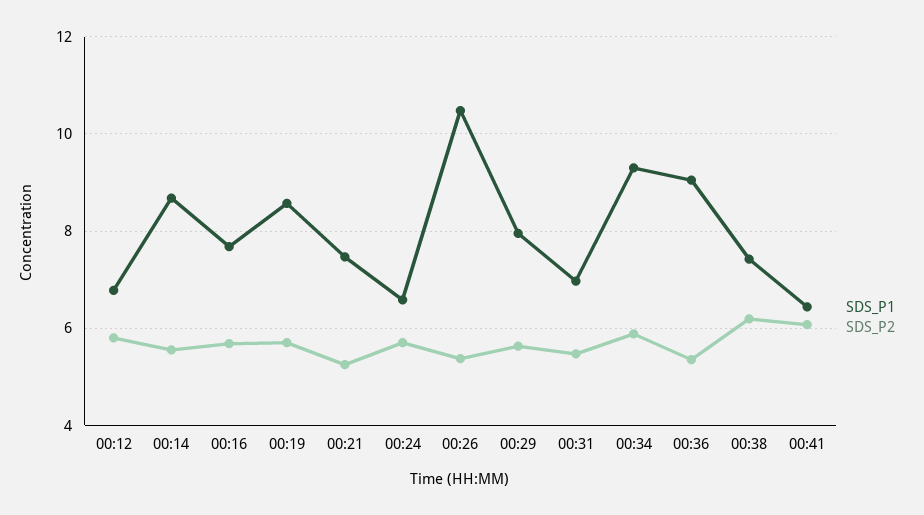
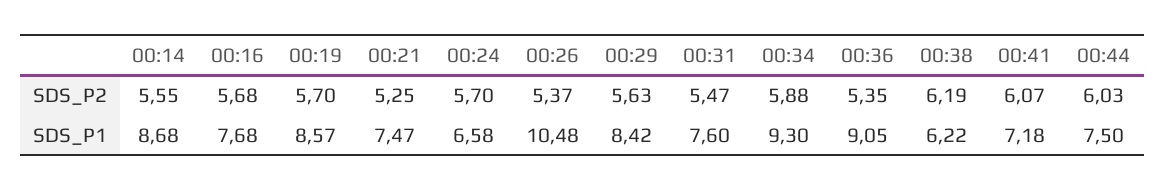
SDS_P1, 00:12: 6.8 -> none
SDS_P2, 00:12: 5.8 -> none
SDS_P1, 00:29: 8 -> 8.42
SDS_P1, 00:31: 7 -> 7.6
SDS_P1, 00:38: 7.4 -> 6.22
SDS_P1, 00:41: 6.4 -> 7.18
SDS_P2, 00:44: none -> 6.03
SDS_P1, 00:44: none -> 7.5

